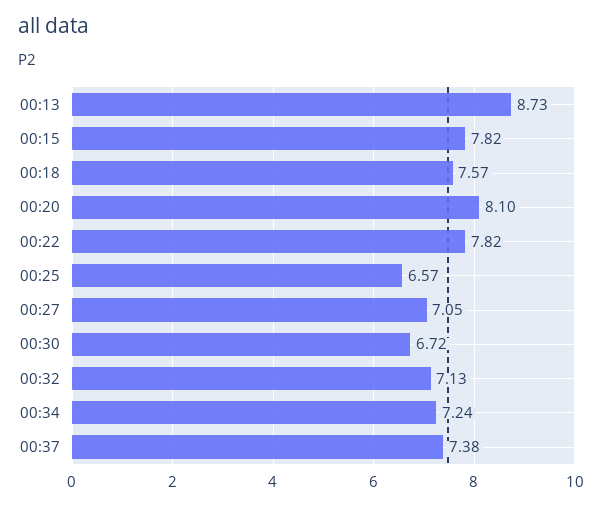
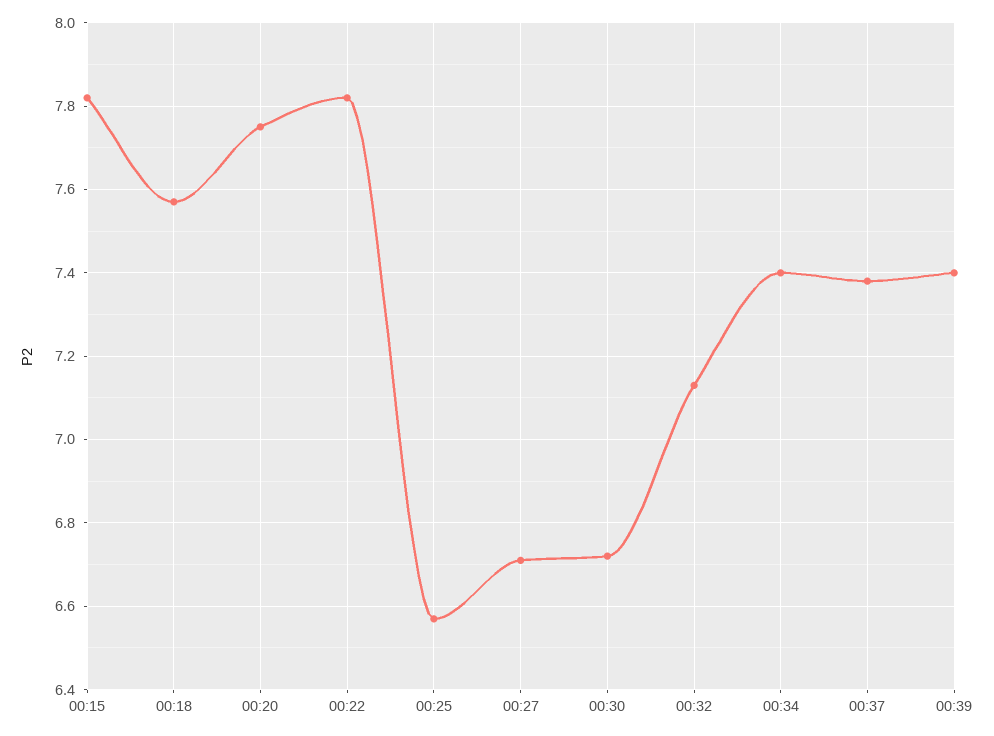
00:13: 8.73 -> none
00:20: 8.1 -> 7.75
00:27: 7.05 -> 6.7
00:34: 7.24 -> 7.4
00:39: none -> 7.4

